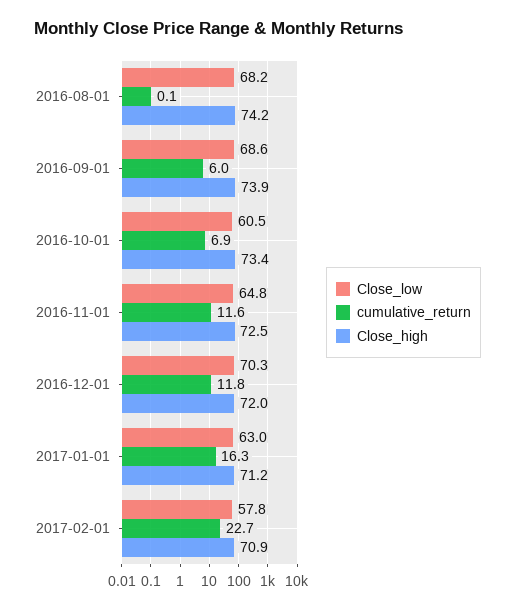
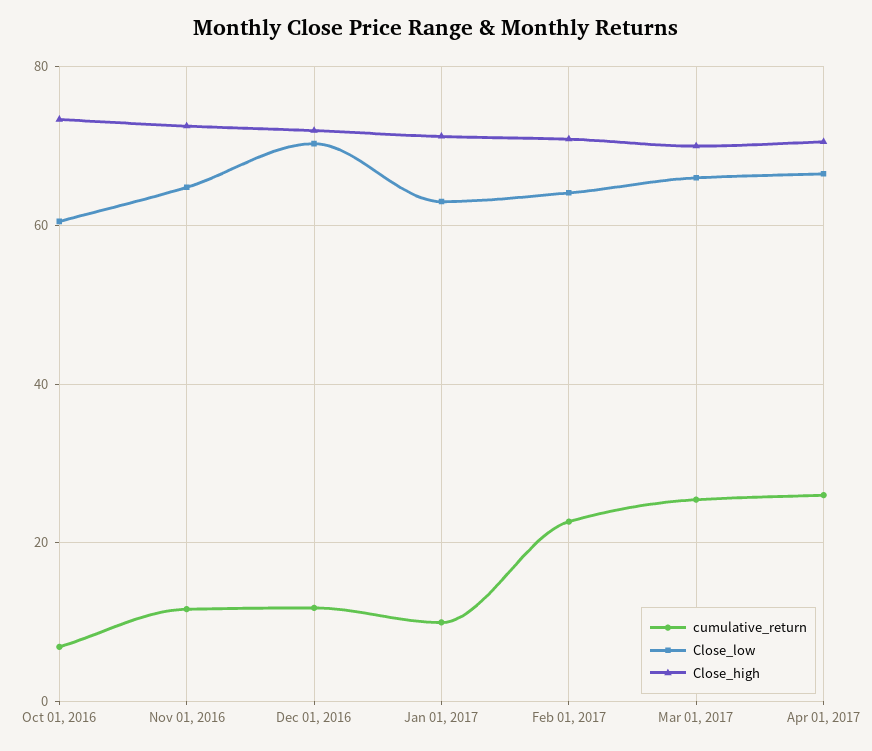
Close_low, 2016-08-01: 68.2 -> none
cumulative_return, 2016-08-01: 0.1 -> none
Close_high, 2016-08-01: 74.2 -> none
Close_low, 2016-09-01: 68.6 -> none
cumulative_return, 2016-09-01: 6 -> none
Close_high, 2016-09-01: 73.9 -> none
cumulative_return, 2017-01-01: 16.3 -> 10
Close_low, 2017-02-01: 57.8 -> 64
cumulative_return, Mar 01, 2017: none -> 26
Close_low, Mar 01, 2017: none -> 66
Close_high, Mar 01, 2017: none -> 70
cumulative_return, Apr 01, 2017: none -> 26
Close_low, Apr 01, 2017: none -> 66
Close_high, Apr 01, 2017: none -> 70

